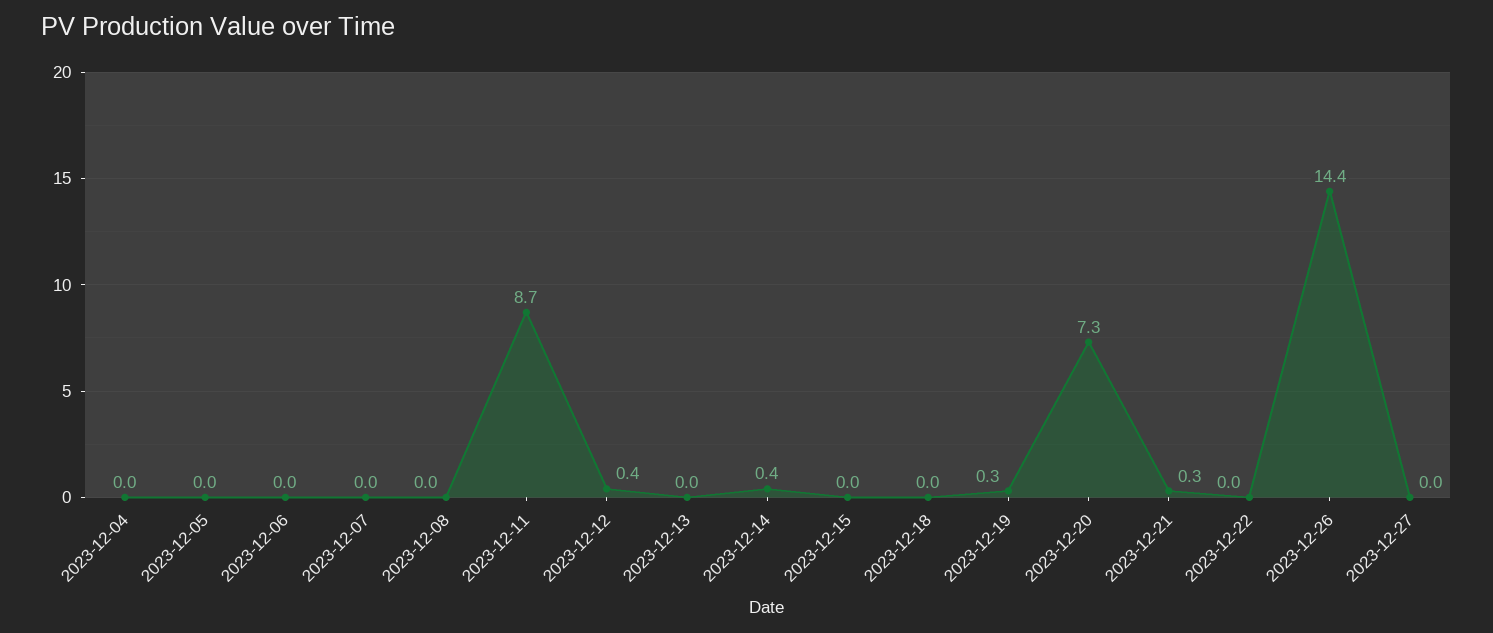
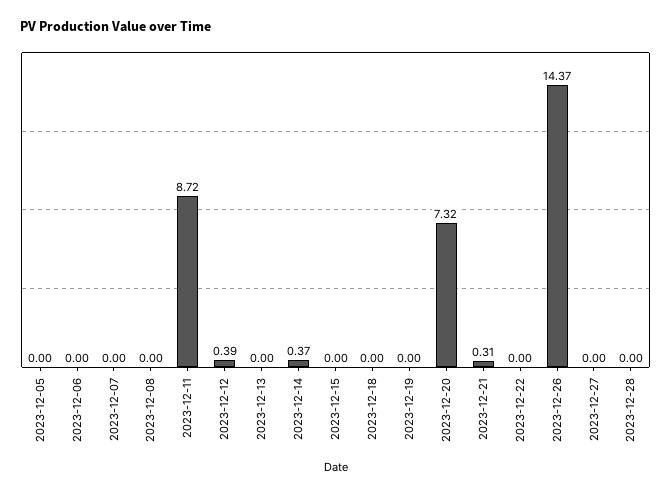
2023-12-04: 0 -> none
2023-12-19: 0.3 -> 0
2023-12-28: none -> 0

